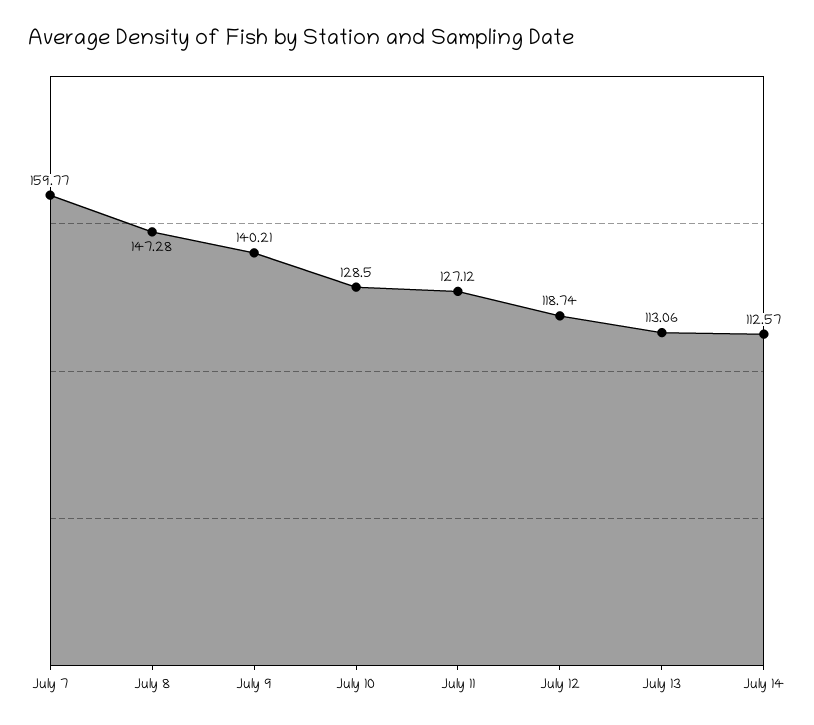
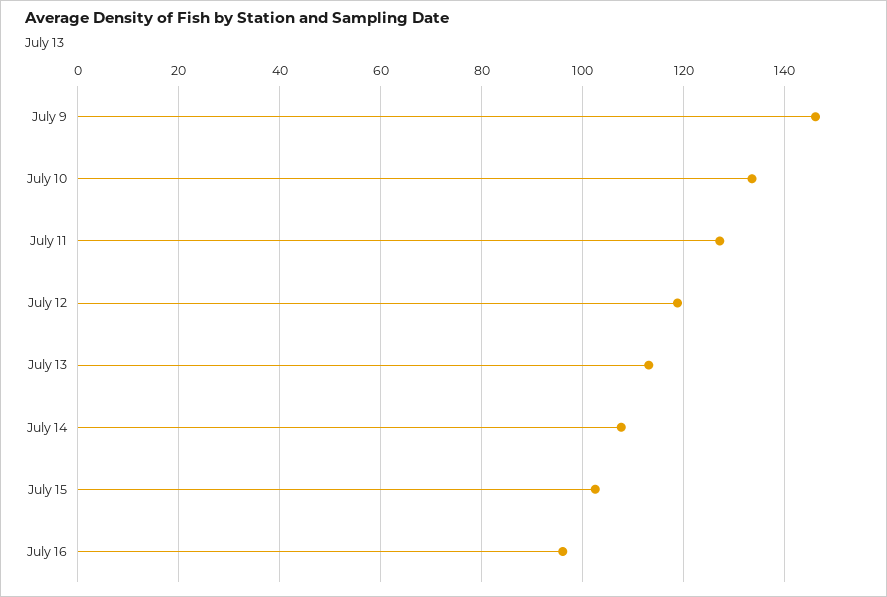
July 7: 159.77 -> none
July 8: 147.28 -> none
July 9: 140.21 -> 146
July 10: 128.5 -> 134
July 14: 112.57 -> 108
July 15: none -> 102
July 16: none -> 96

